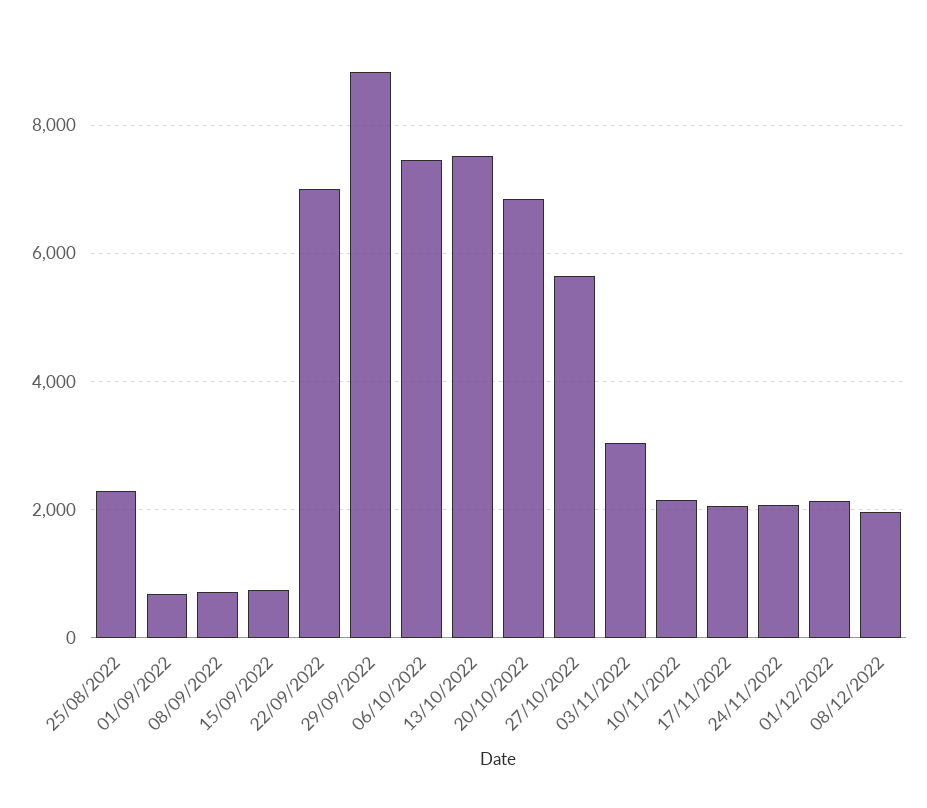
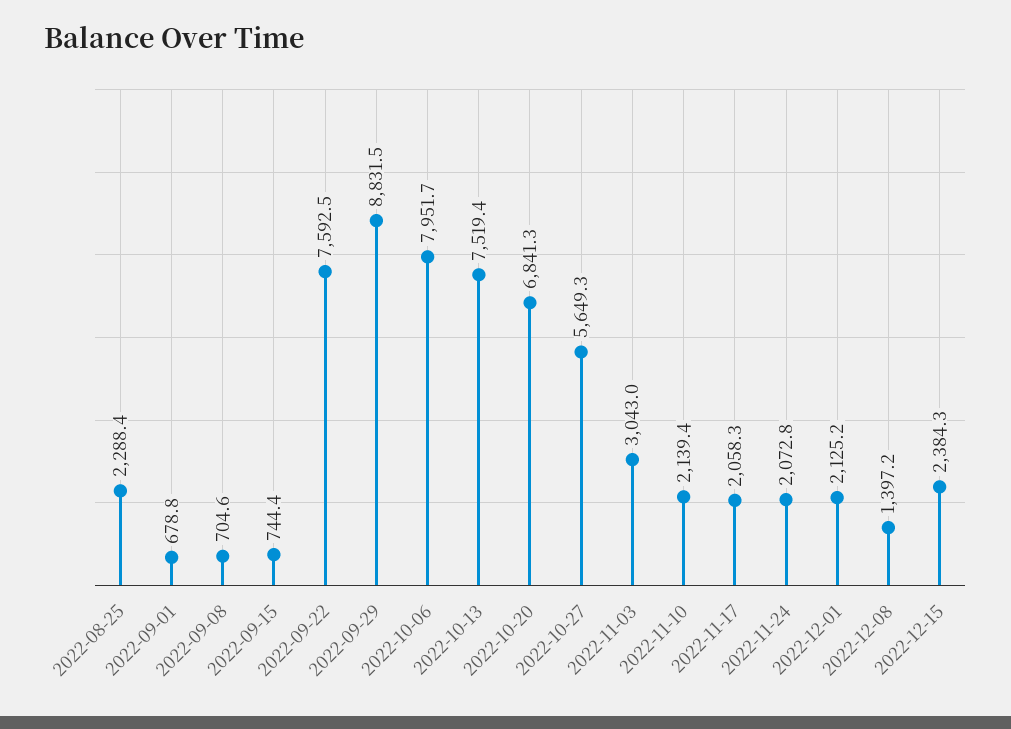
22/09/2022: 7000 -> 7592.5
06/10/2022: 7400 -> 7951.7
08/12/2022: 2000 -> 1397.2
2022-12-15: none -> 2384.3

